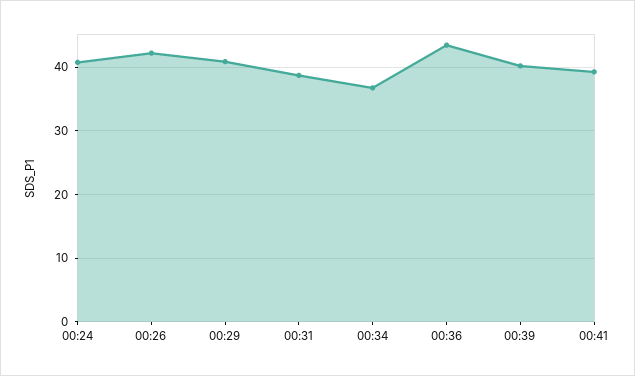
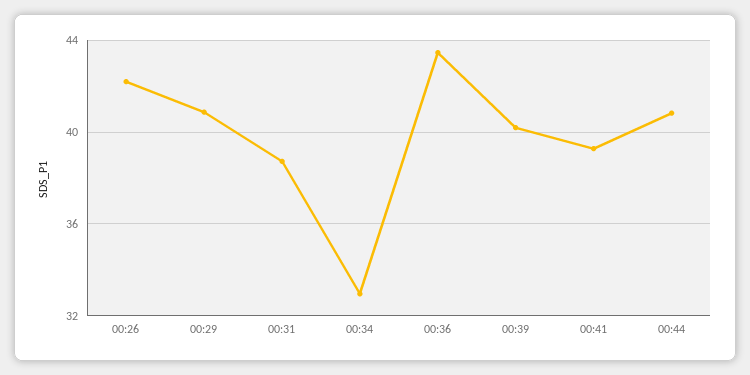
00:24: 41 -> none
00:34: 37 -> 33
00:44: none -> 41

